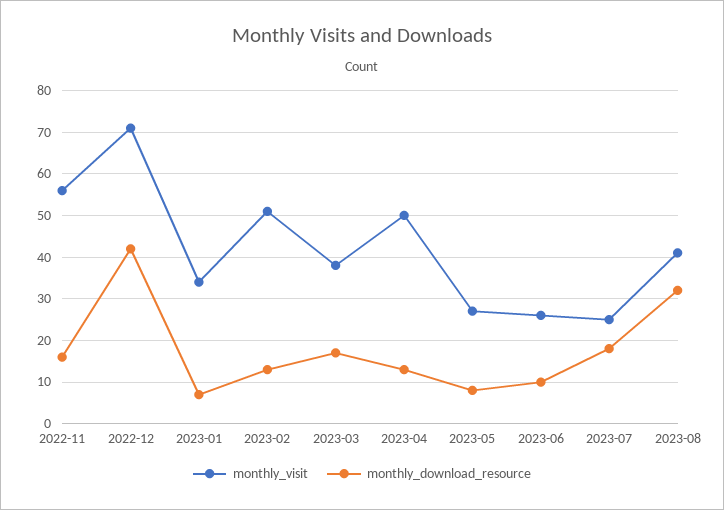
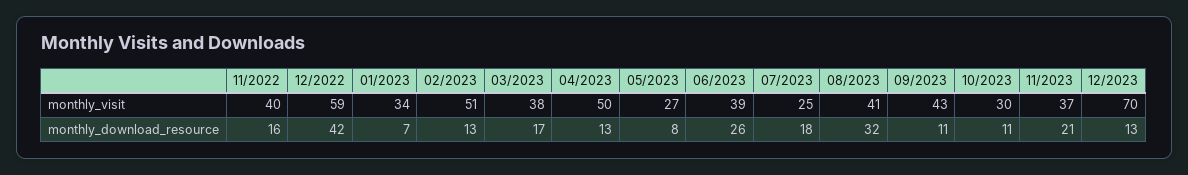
monthly_visit, 2022-11: 55 -> 40
monthly_visit, 2022-12: 70 -> 59
monthly_visit, 2023-06: 25 -> 39
monthly_download_resource, 2023-06: 10 -> 26
monthly_visit, 09/2023: none -> 43
monthly_visit, 10/2023: none -> 30
monthly_visit, 11/2023: none -> 37
monthly_visit, 12/2023: none -> 70
monthly_download_resource, 09/2023: none -> 11
monthly_download_resource, 10/2023: none -> 11
monthly_download_resource, 11/2023: none -> 21
monthly_download_resource, 12/2023: none -> 13

